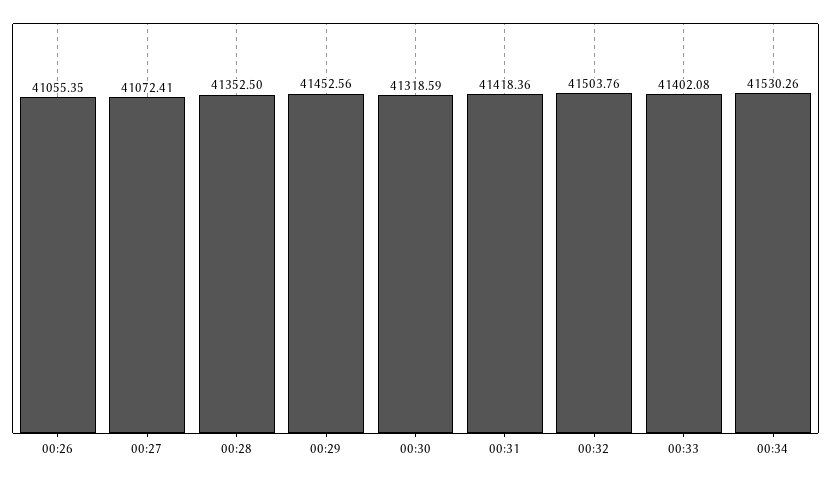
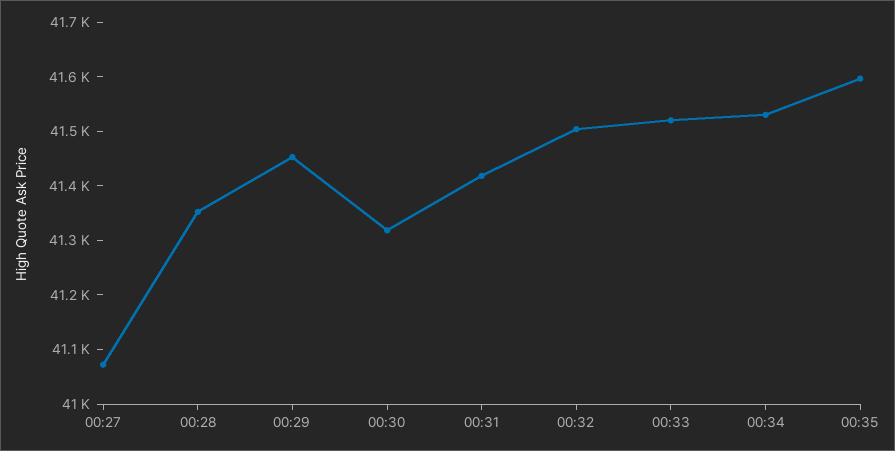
00:26: 41055.35 -> none
00:33: 41402.08 -> 41520
00:35: none -> 41600

